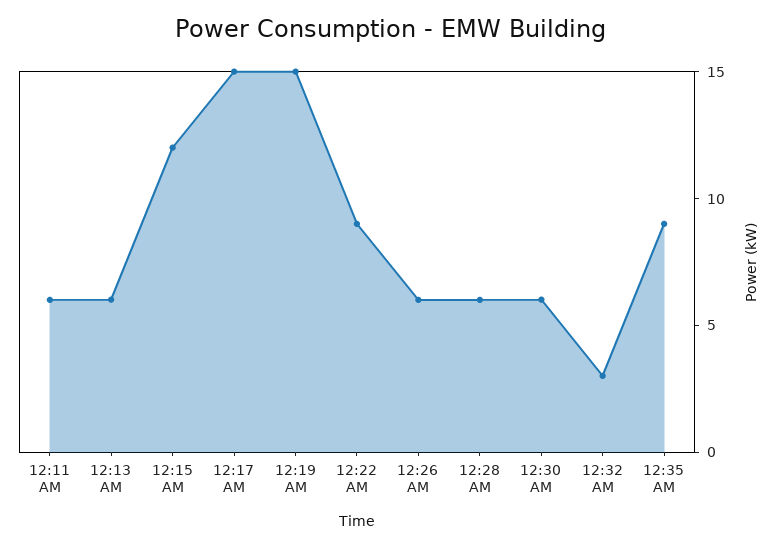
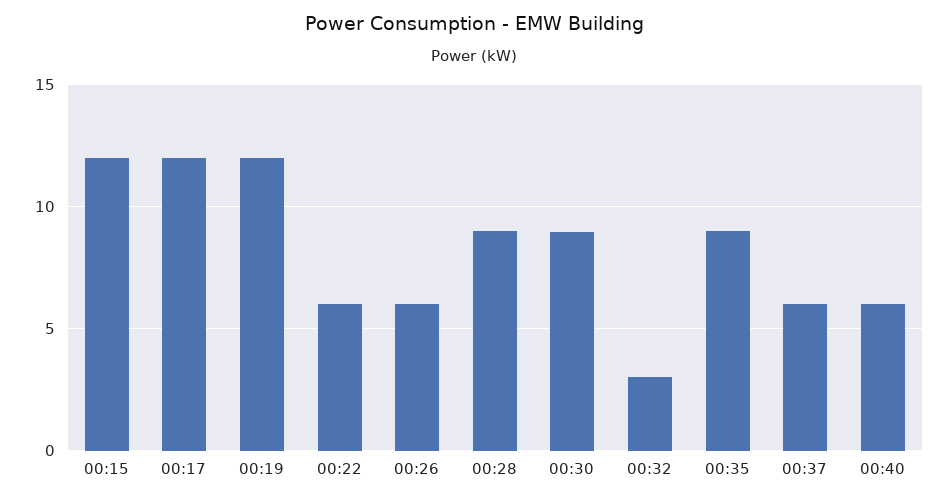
12:11 AM: 6 -> none
12:13 AM: 6 -> none
12:17 AM: 15 -> 12
12:19 AM: 15 -> 12
12:22 AM: 9 -> 6
12:28 AM: 6 -> 9
12:30 AM: 6 -> 9
00:37: none -> 6
00:40: none -> 6

